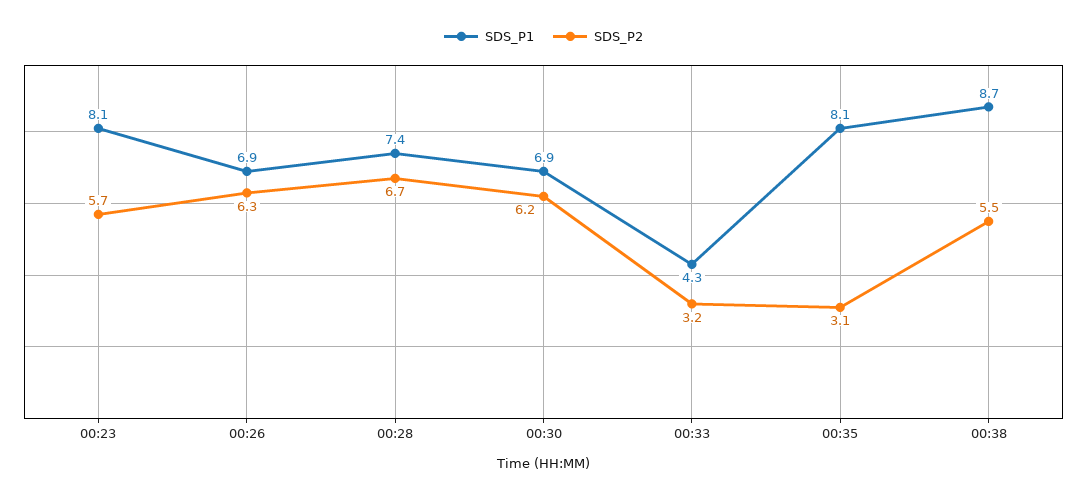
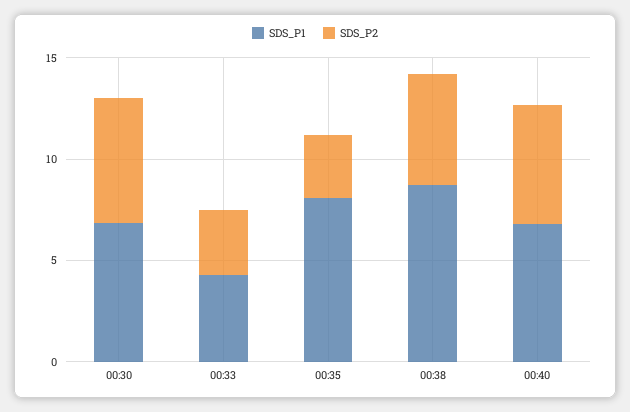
SDS_P1, 00:23: 8.1 -> none
SDS_P2, 00:23: 5.7 -> none
SDS_P1, 00:26: 6.9 -> none
SDS_P2, 00:26: 6.3 -> none
SDS_P1, 00:28: 7.4 -> none
SDS_P2, 00:28: 6.7 -> none
SDS_P1, 00:40: none -> 7
SDS_P2, 00:40: none -> 6

